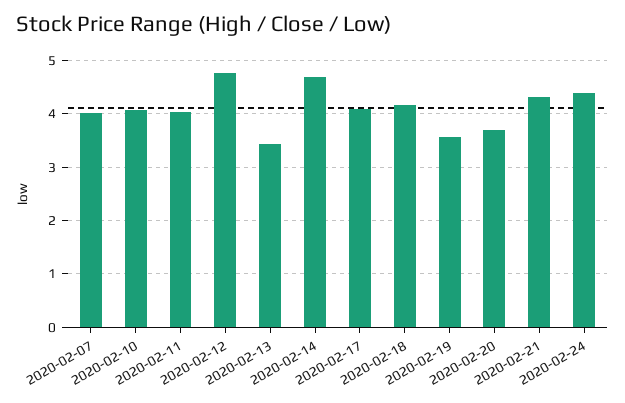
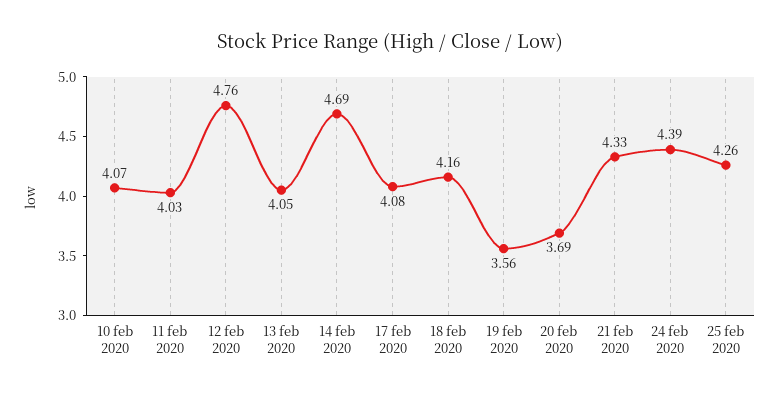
2020-02-07: 4 -> none
2020-02-13: 3.4 -> 4.05
25 feb 2020: none -> 4.26

